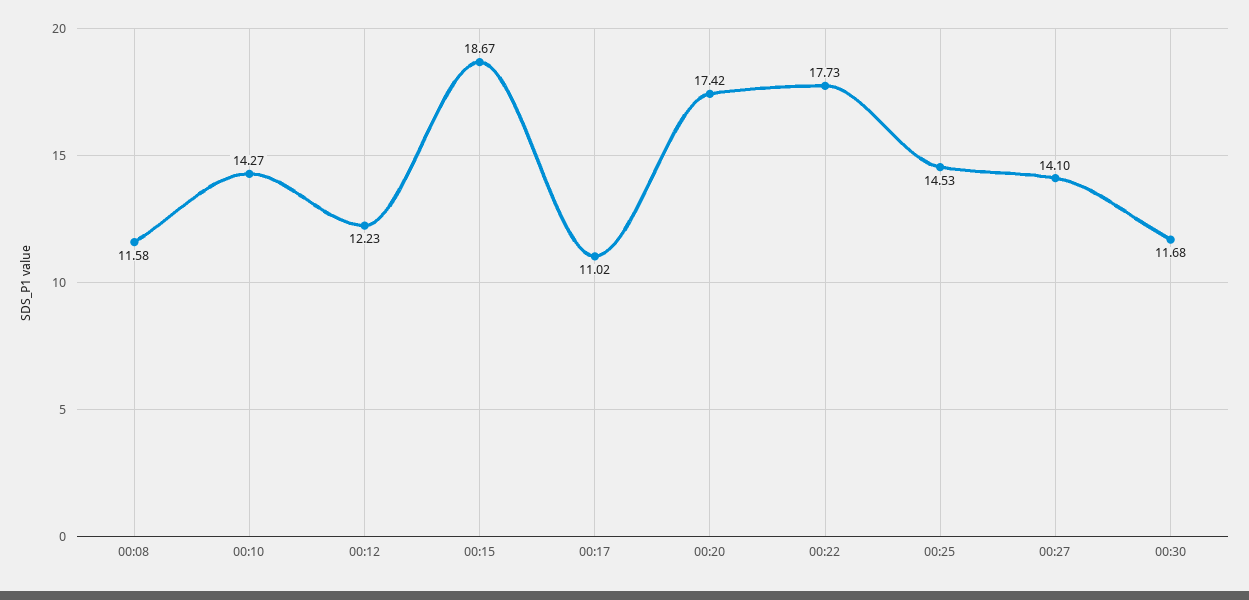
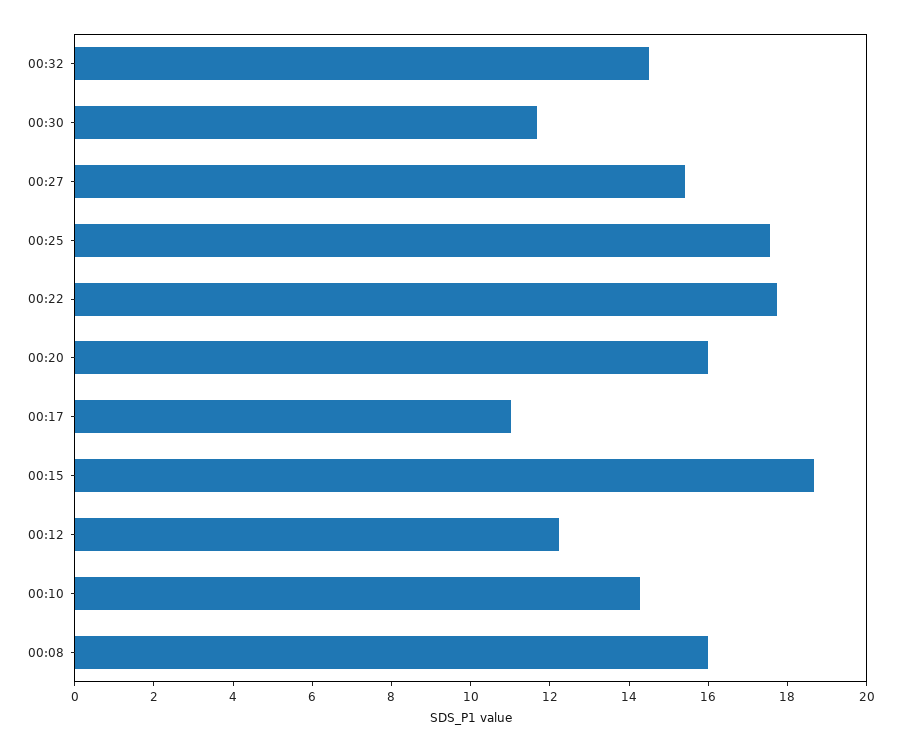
00:08: 11.58 -> 16
00:20: 17.42 -> 16
00:25: 14.53 -> 17.5
00:27: 14.1 -> 15.5
00:32: none -> 14.5

